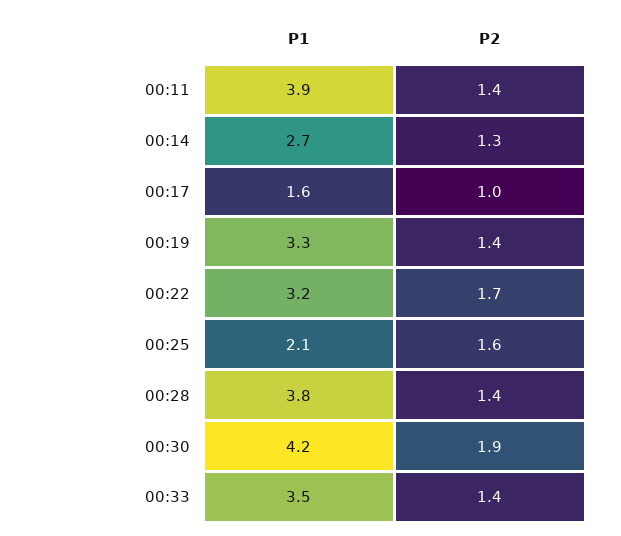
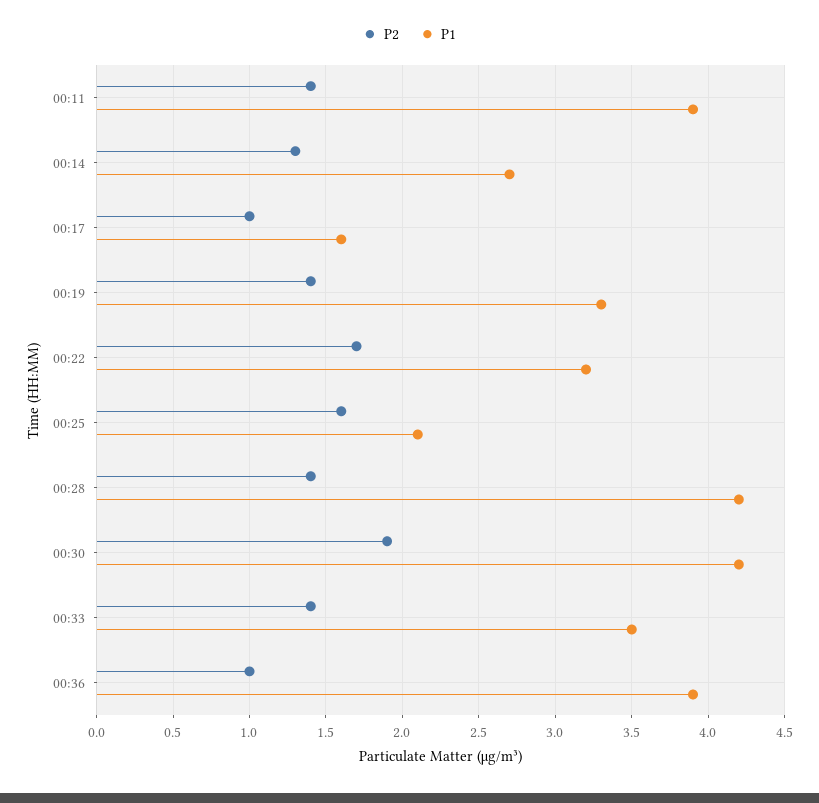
P1, 00:28: 3.8 -> 4.2
P2, 00:36: none -> 1
P1, 00:36: none -> 3.9

